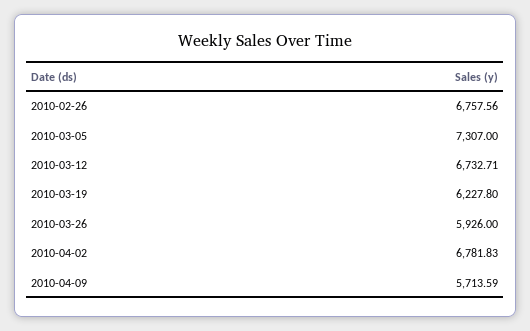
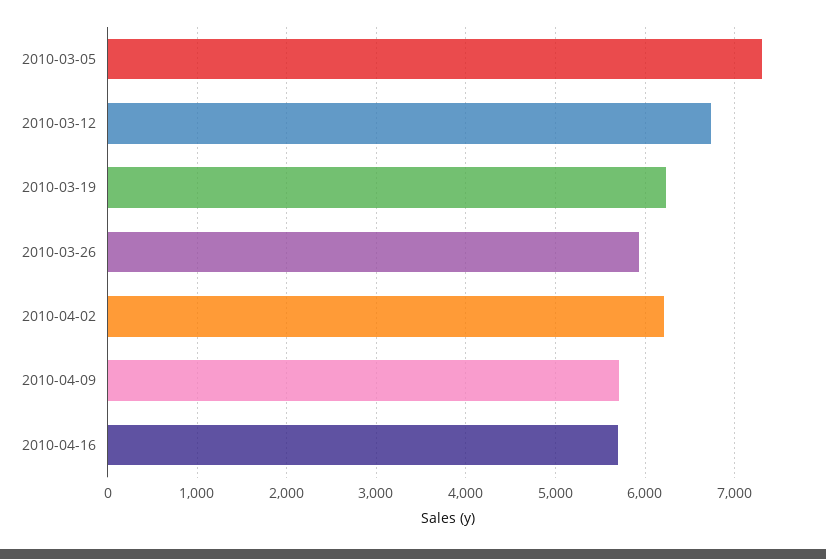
2010-02-26: 6757.56 -> none
2010-04-02: 6781.83 -> 6200
2010-04-16: none -> 5700

